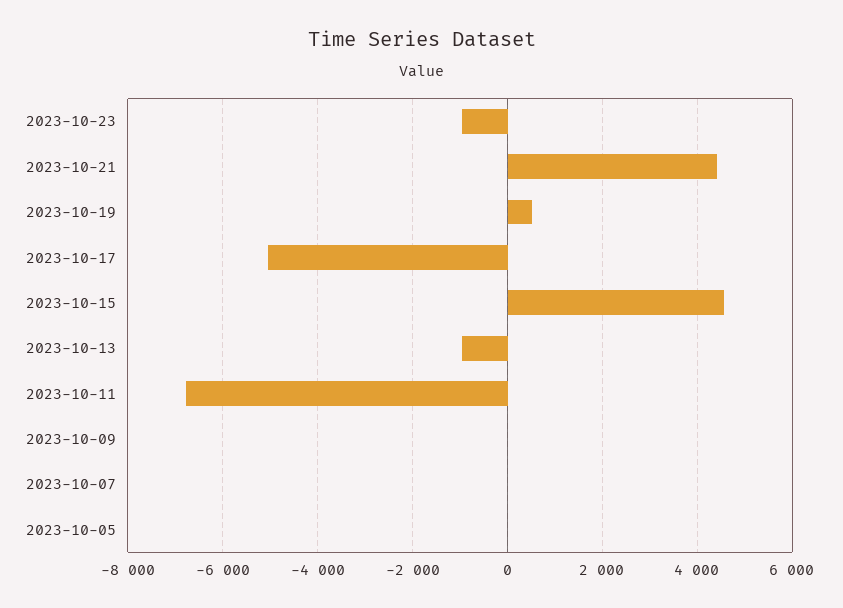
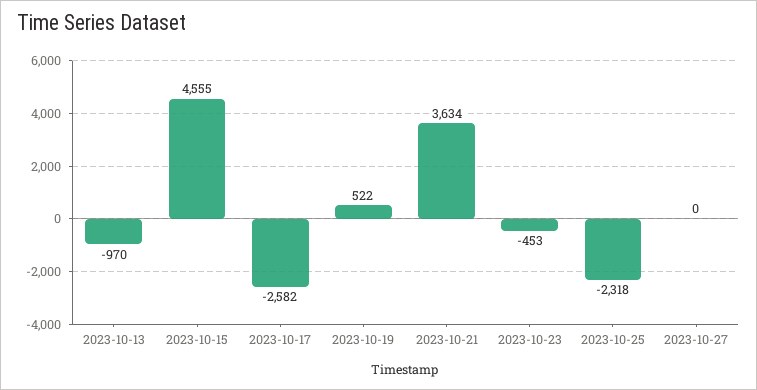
2023-10-23: -1000 -> -453
2023-10-21: 4400 -> 3634
2023-10-17: -5000 -> -2582
2023-10-11: -6800 -> none
2023-10-09: 0 -> none
2023-10-07: 0 -> none
2023-10-05: 0 -> none
2023-10-25: none -> -2318
2023-10-27: none -> 0

